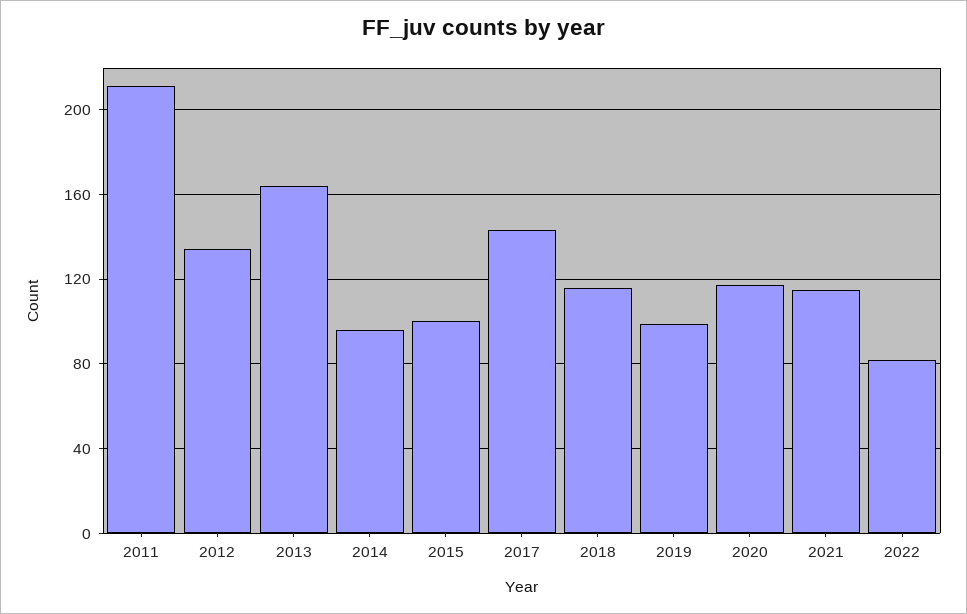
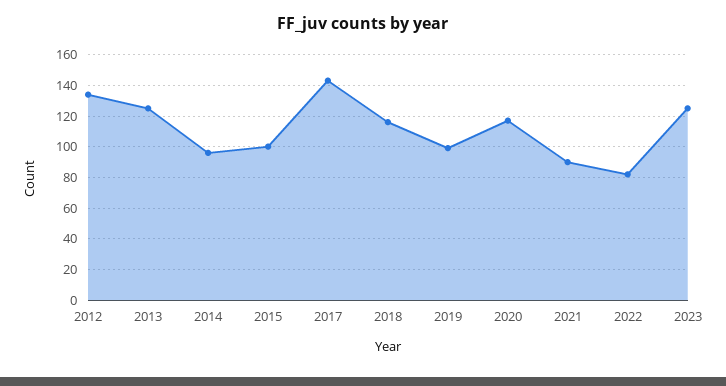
2011: 210 -> none
2013: 165 -> 125
2021: 115 -> 90
2023: none -> 125

